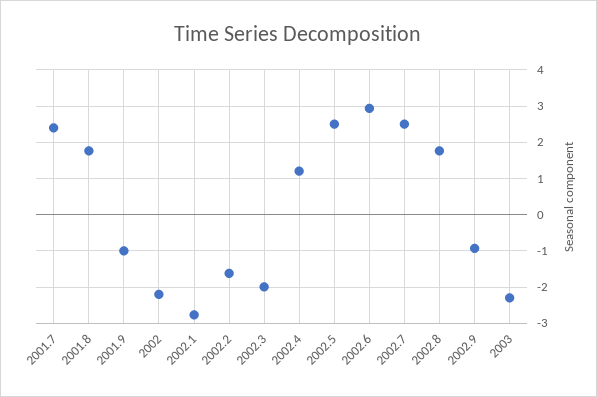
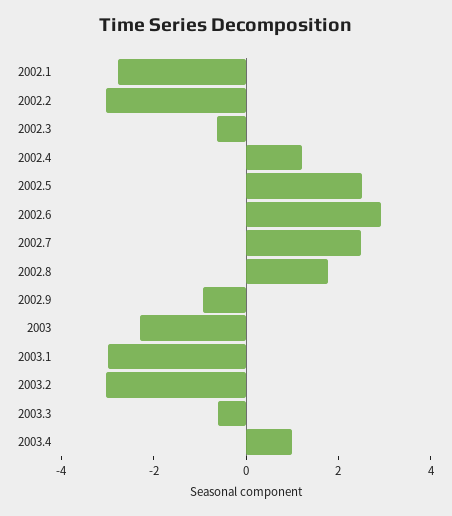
2001.7: 2.4 -> none
2001.8: 1.8 -> none
2001.9: -1 -> none
2002: -2.2 -> none
2002.2: -1.6 -> -3
2002.3: -2 -> -0.5
2003.1: none -> -3
2003.2: none -> -3
2003.3: none -> -0.5
2003.4: none -> 1

